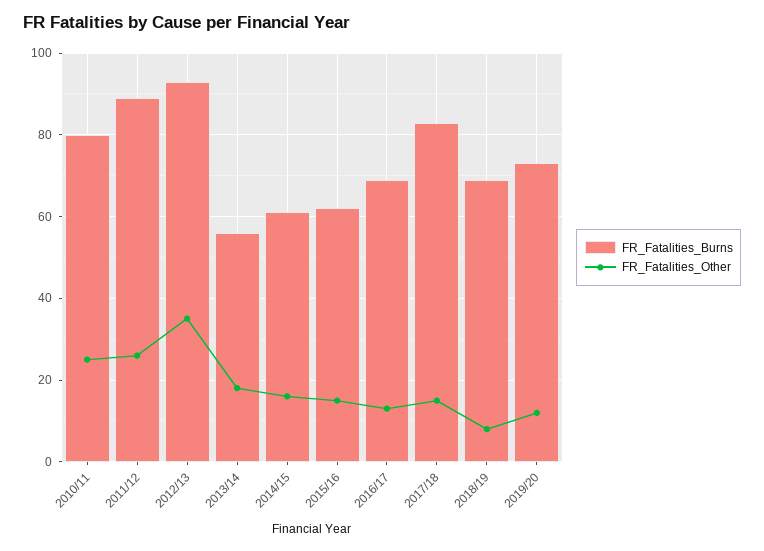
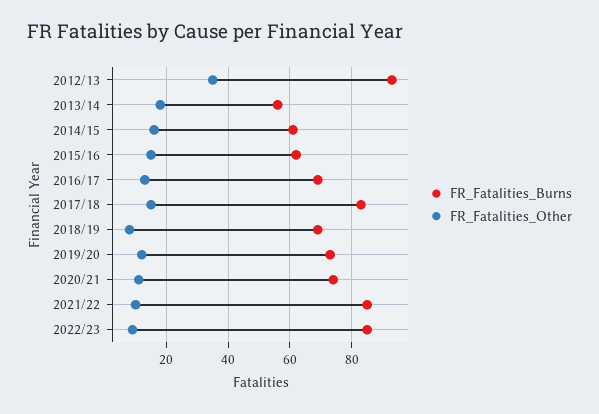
FR_Fatalities_Burns, 2010/11: 80 -> none
FR_Fatalities_Other, 2010/11: 25 -> none
FR_Fatalities_Burns, 2011/12: 90 -> none
FR_Fatalities_Other, 2011/12: 25 -> none
FR_Fatalities_Burns, 2020/21: none -> 75
FR_Fatalities_Other, 2020/21: none -> 10
FR_Fatalities_Burns, 2021/22: none -> 85
FR_Fatalities_Other, 2021/22: none -> 10
FR_Fatalities_Burns, 2022/23: none -> 85
FR_Fatalities_Other, 2022/23: none -> 10

